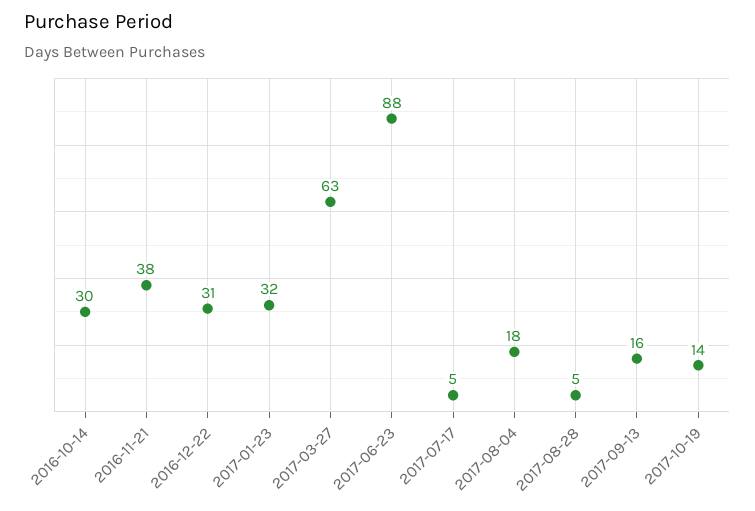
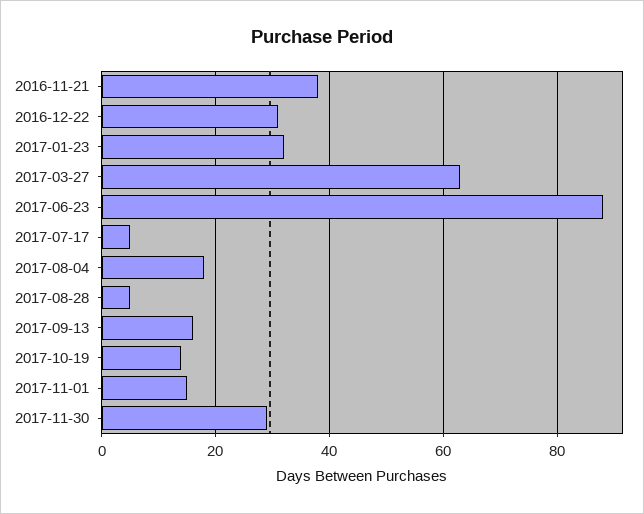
2016-10-14: 30 -> none
2017-11-01: none -> 15
2017-11-30: none -> 30

